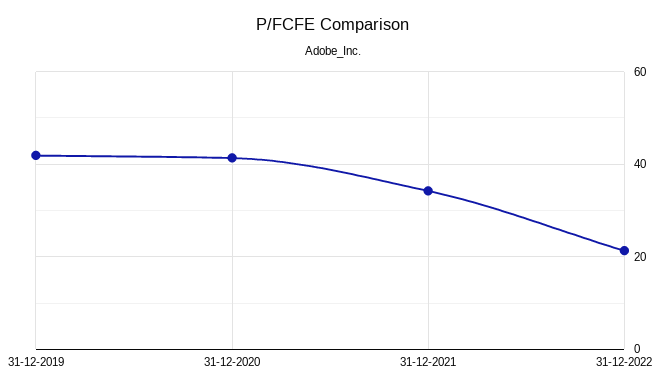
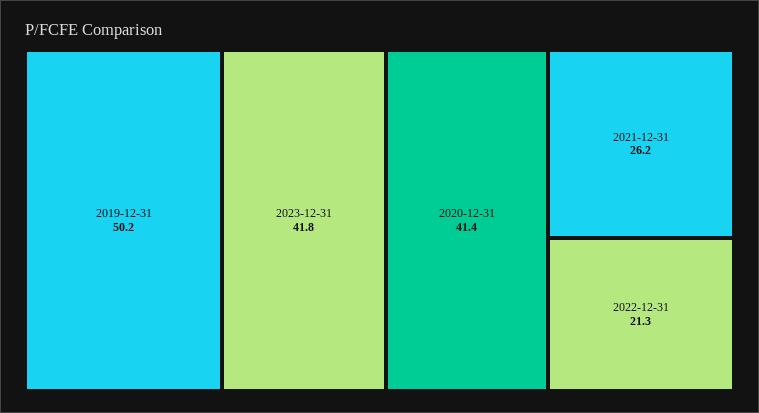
31-12-2019: 42 -> 50.2
31-12-2021: 34 -> 26.2
2023-12-31: none -> 41.8

